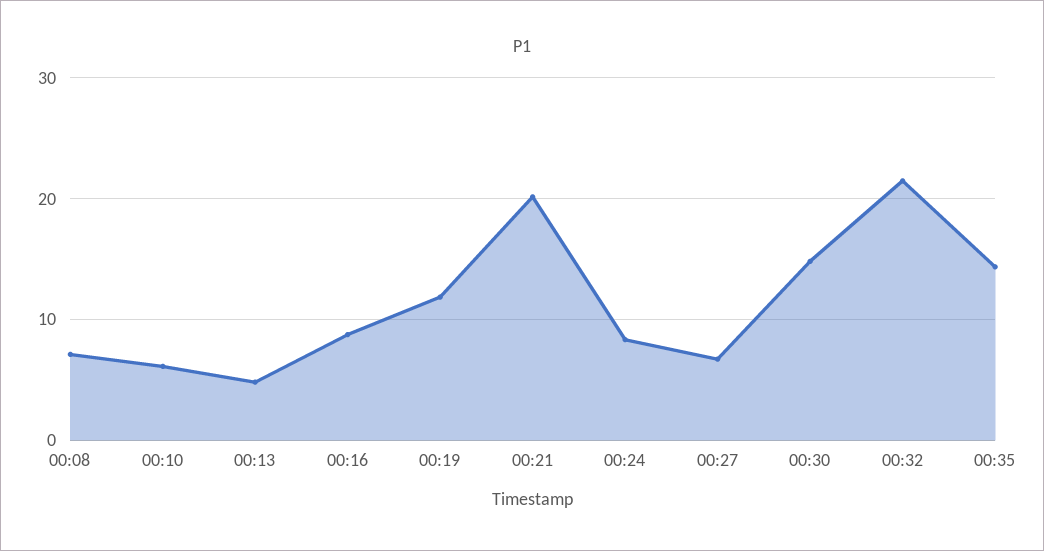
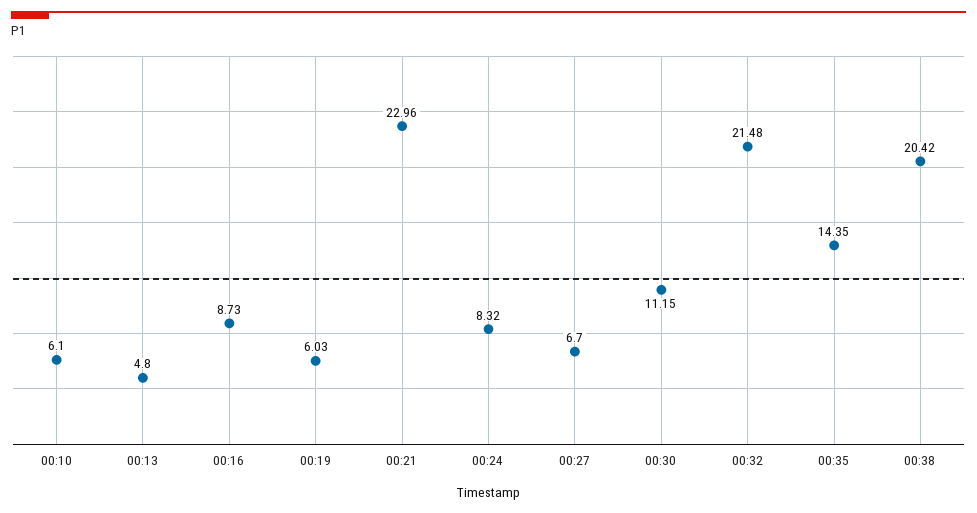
00:08: 7 -> none
00:19: 12 -> 6.03
00:21: 20 -> 22.96
00:30: 15 -> 11.15
00:38: none -> 20.42

